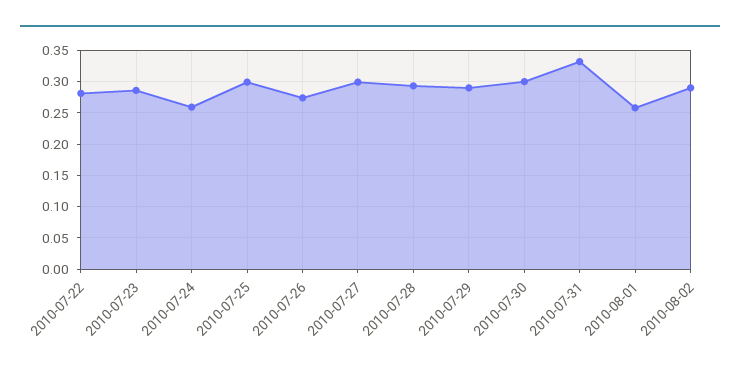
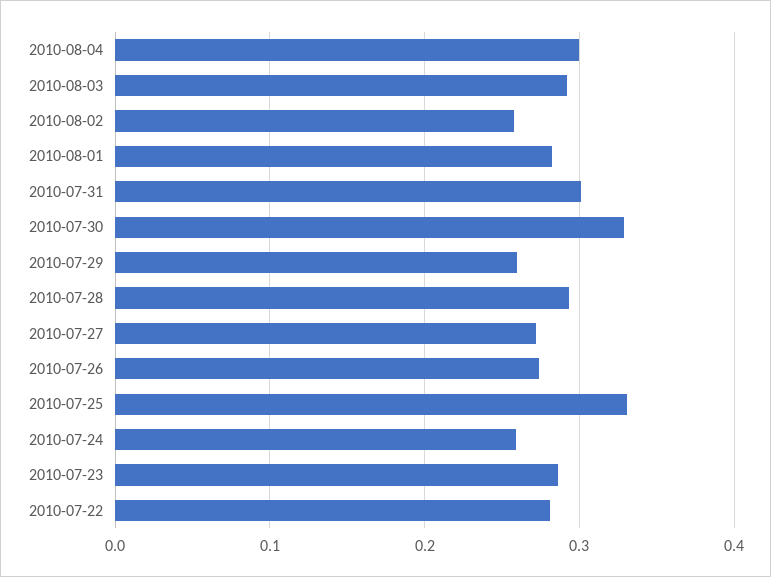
2010-07-25: 0.3 -> 0.33
2010-07-27: 0.3 -> 0.27
2010-07-29: 0.29 -> 0.26
2010-07-30: 0.3 -> 0.33
2010-07-31: 0.33 -> 0.3
2010-08-01: 0.26 -> 0.28
2010-08-02: 0.29 -> 0.26
2010-08-04: none -> 0.3
2010-08-03: none -> 0.29

